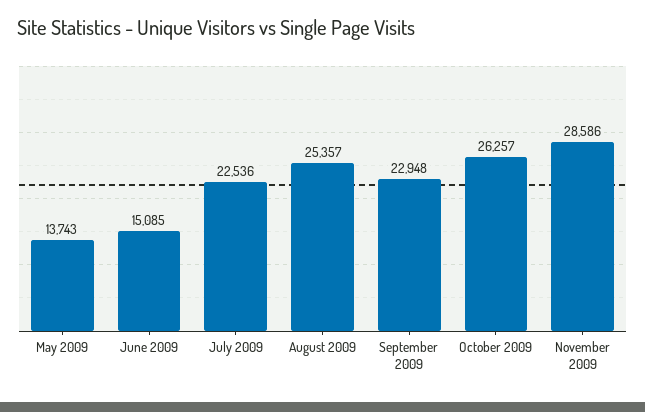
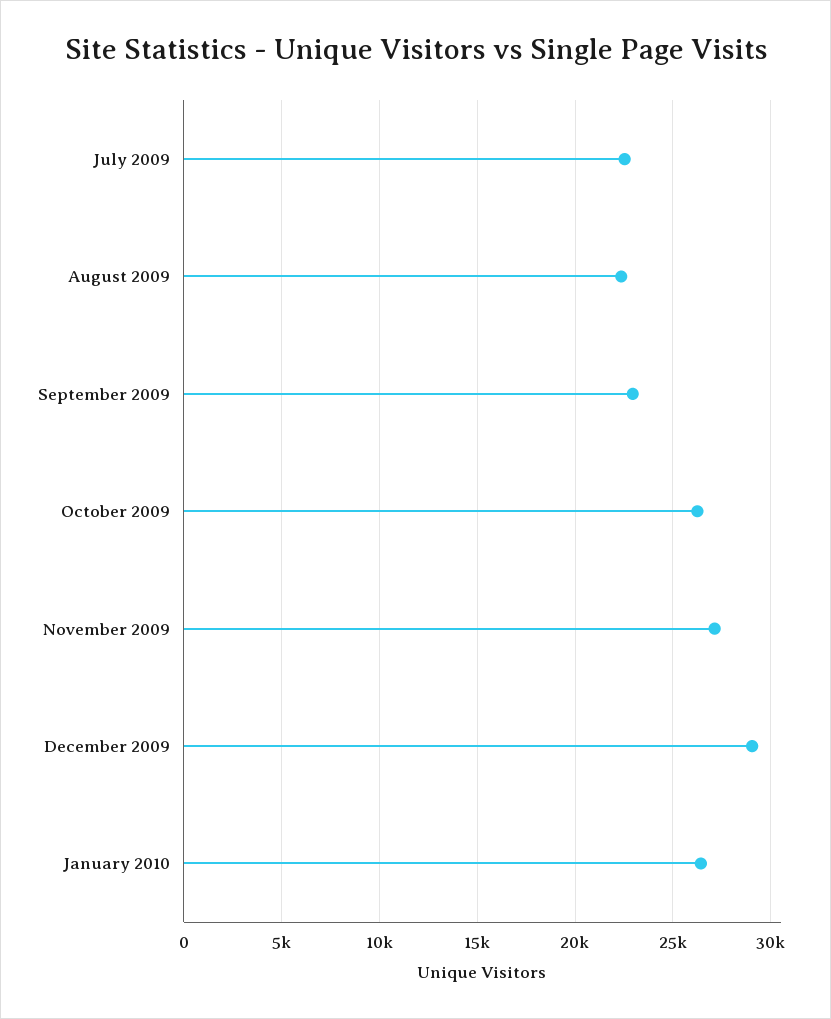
May 2009: 13743 -> none
June 2009: 15085 -> none
August 2009: 25357 -> 22500
November 2009: 28586 -> 27000
December 2009: none -> 29000
January 2010: none -> 26500

